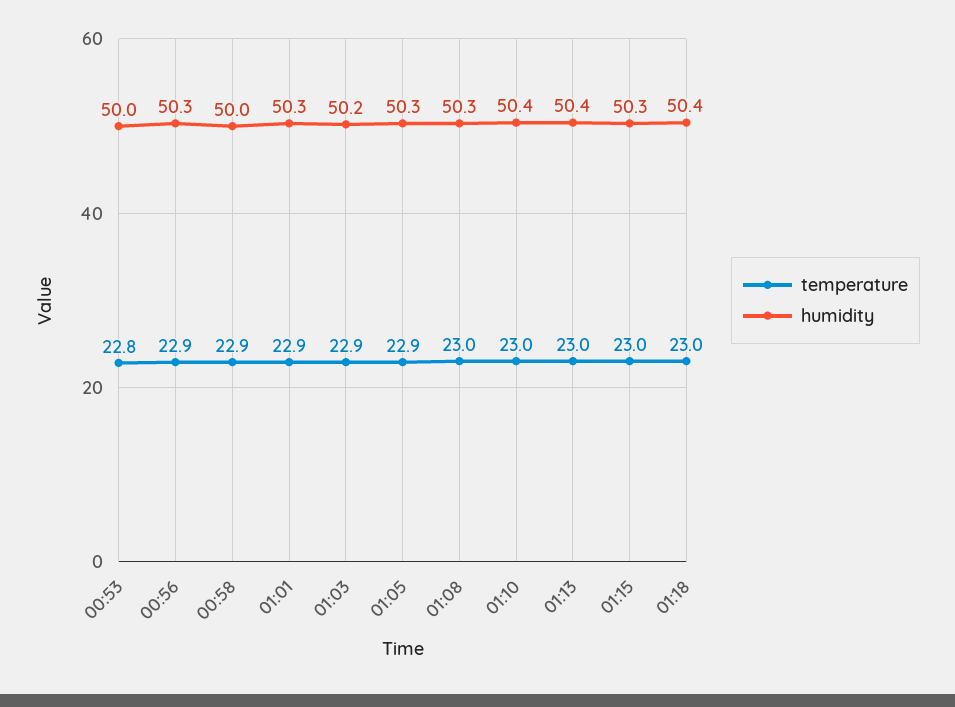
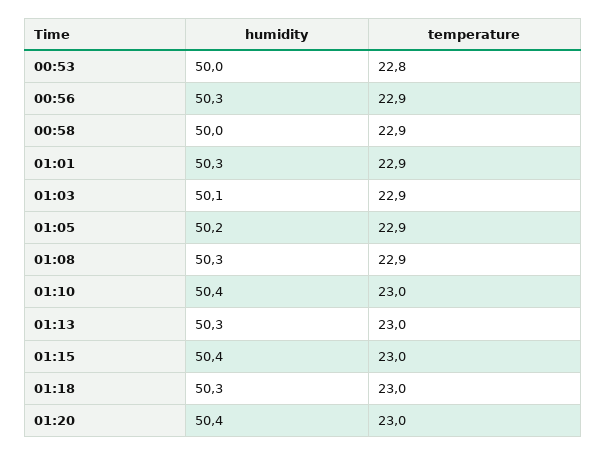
humidity, 01:03: 50.2 -> 50.1
humidity, 01:05: 50.3 -> 50.2
temperature, 01:08: 23 -> 22.9
humidity, 01:13: 50.4 -> 50.3
humidity, 01:15: 50.3 -> 50.4
humidity, 01:18: 50.4 -> 50.3
humidity, 01:20: none -> 50.4
temperature, 01:20: none -> 23

